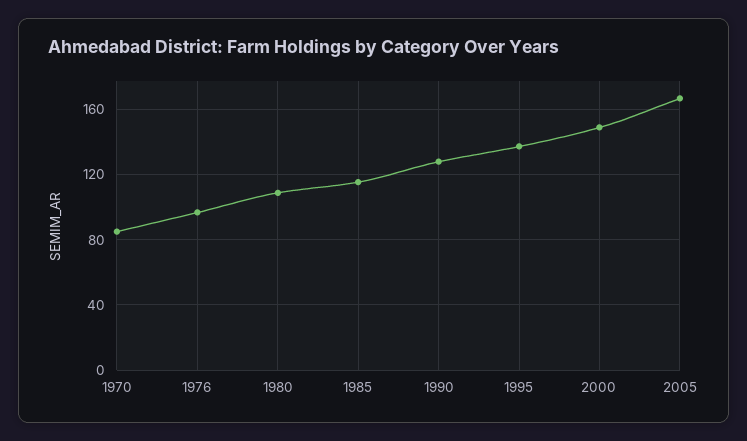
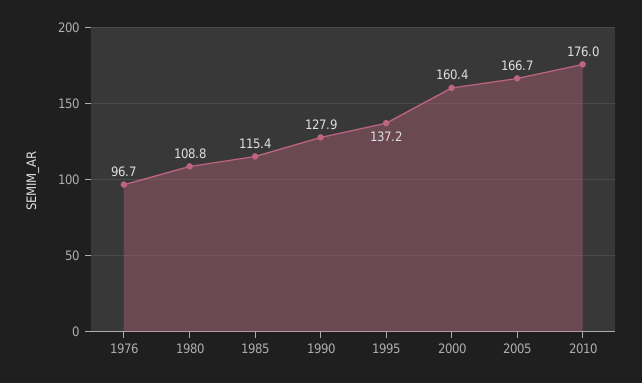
1970: 85 -> none
2000: 150 -> 160.4
2010: none -> 176

